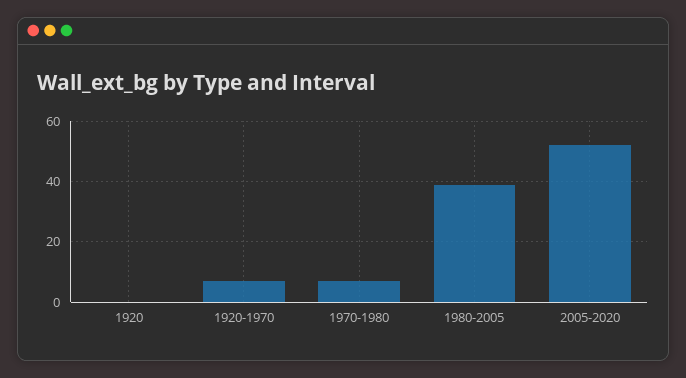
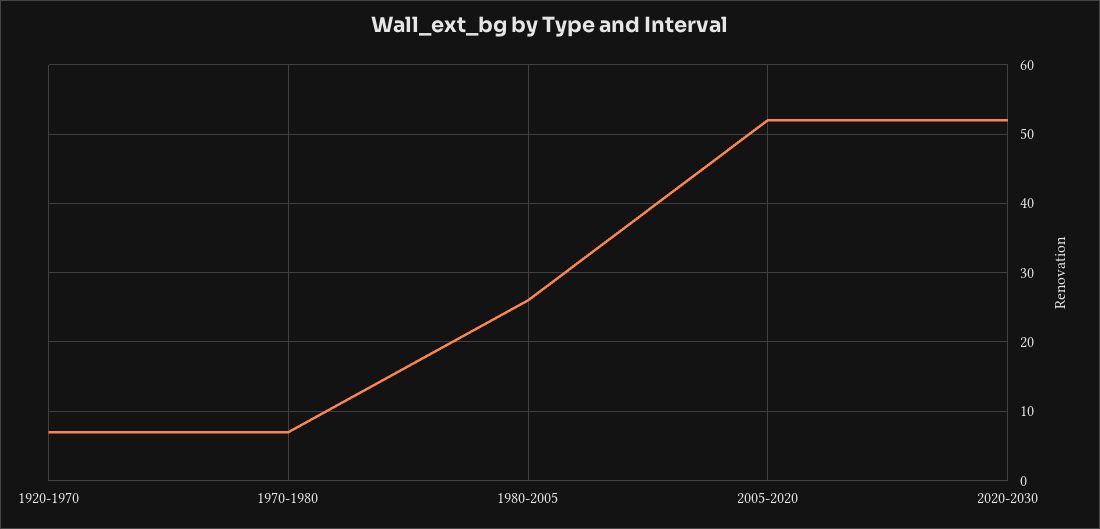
1920: 0 -> none
1980-2005: 40 -> 26
2020-2030: none -> 52

